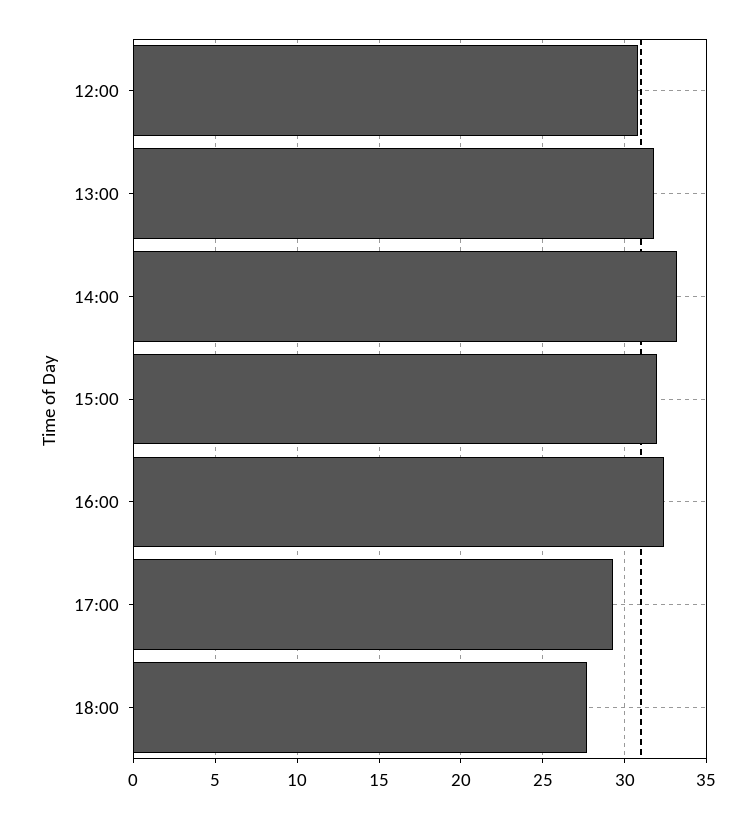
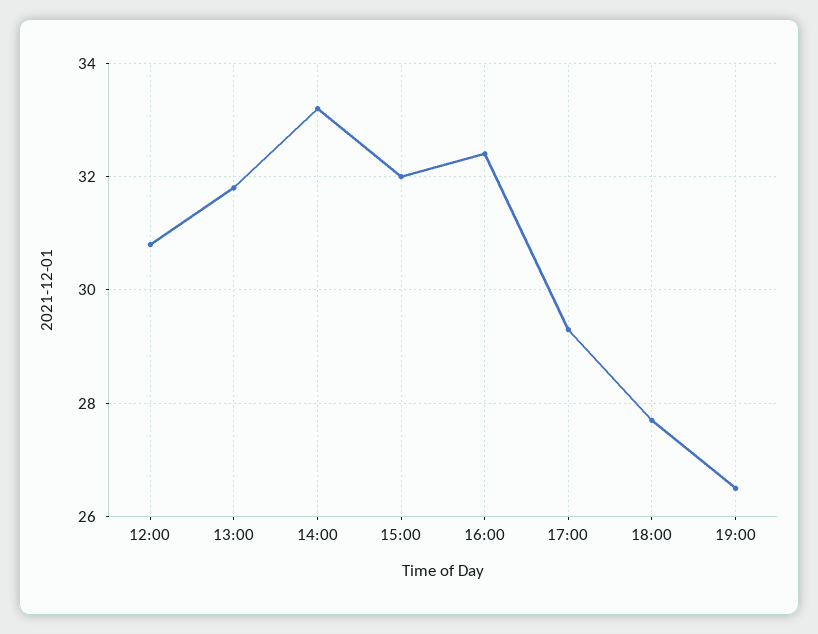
19:00: none -> 26.5

